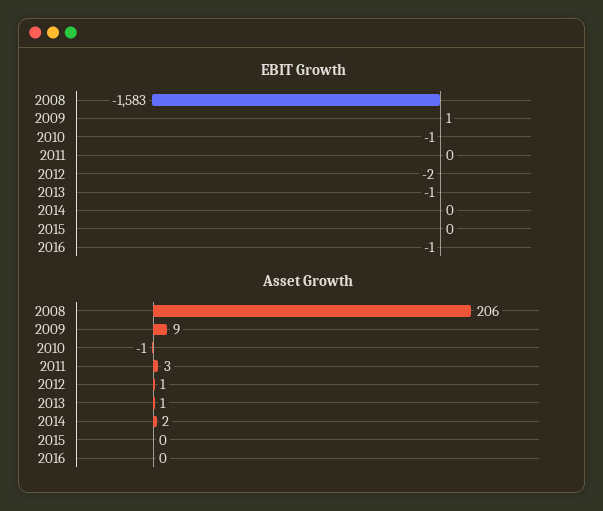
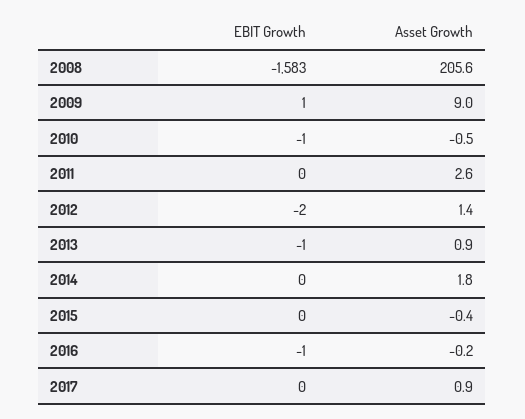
EBIT Growth, 2017: none -> 0
Asset Growth, 2017: none -> 0.9

